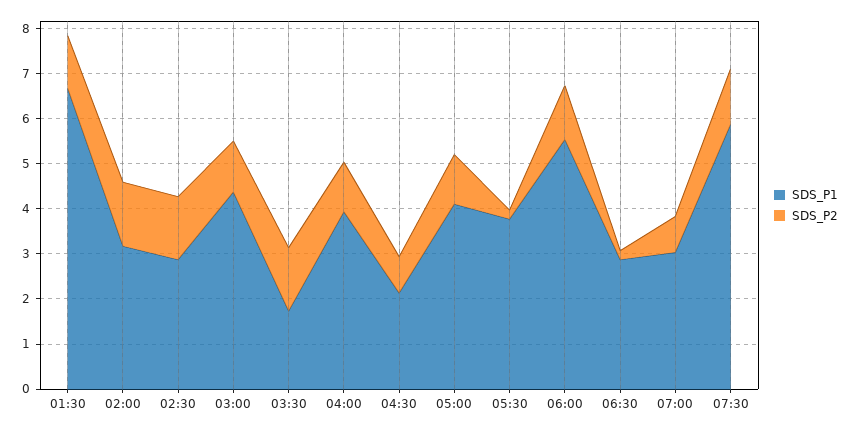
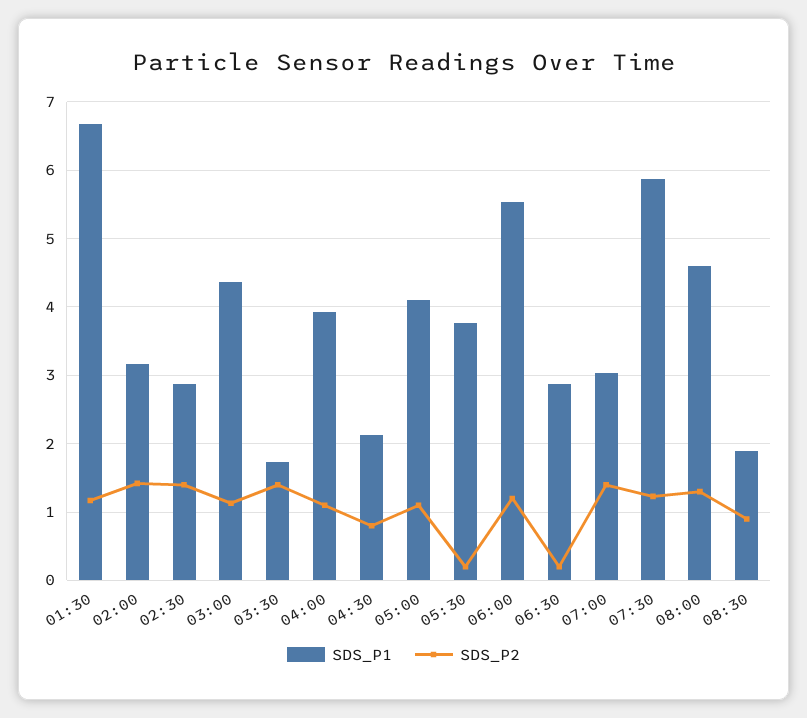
SDS_P2, 07:00: 0.8 -> 1.4
SDS_P1, 08:00: none -> 4.6
SDS_P2, 08:00: none -> 1.3
SDS_P1, 08:30: none -> 1.9
SDS_P2, 08:30: none -> 0.9

